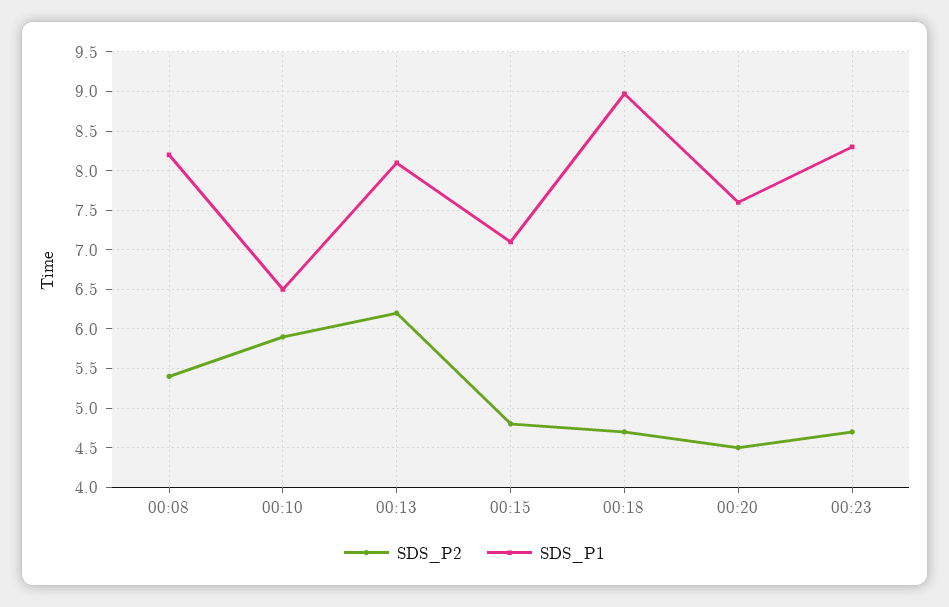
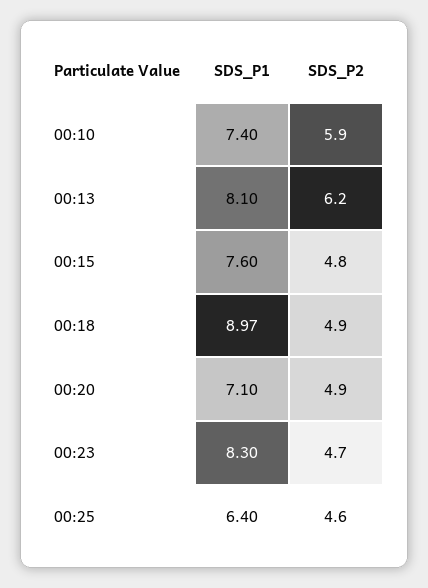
SDS_P2, 00:08: 5.4 -> none
SDS_P1, 00:08: 8.2 -> none
SDS_P1, 00:10: 6.5 -> 7.4
SDS_P1, 00:15: 7.1 -> 7.6
SDS_P2, 00:18: 4.7 -> 4.9
SDS_P2, 00:20: 4.5 -> 4.9
SDS_P1, 00:20: 7.6 -> 7.1
SDS_P1, 00:25: none -> 6.4
SDS_P2, 00:25: none -> 4.6

